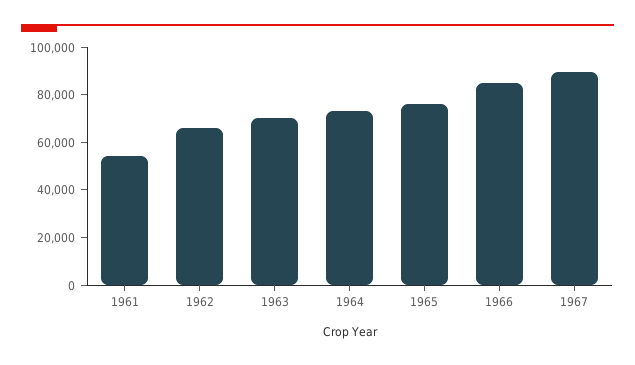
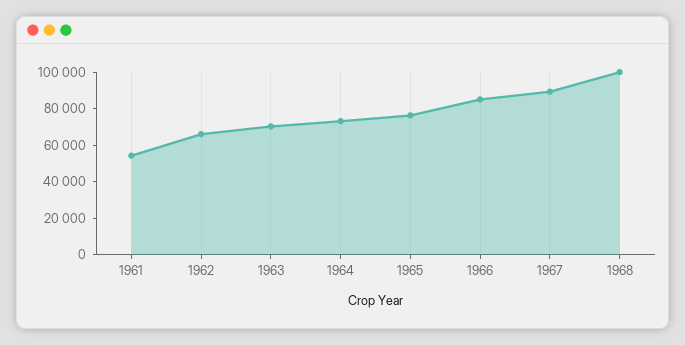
1968: none -> 100000

